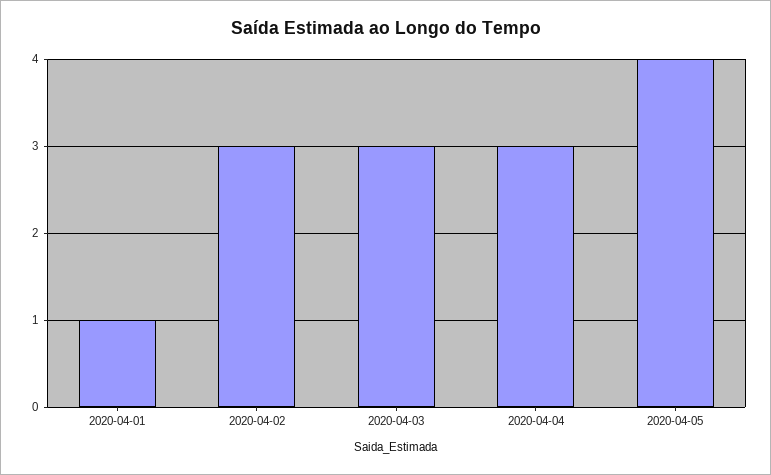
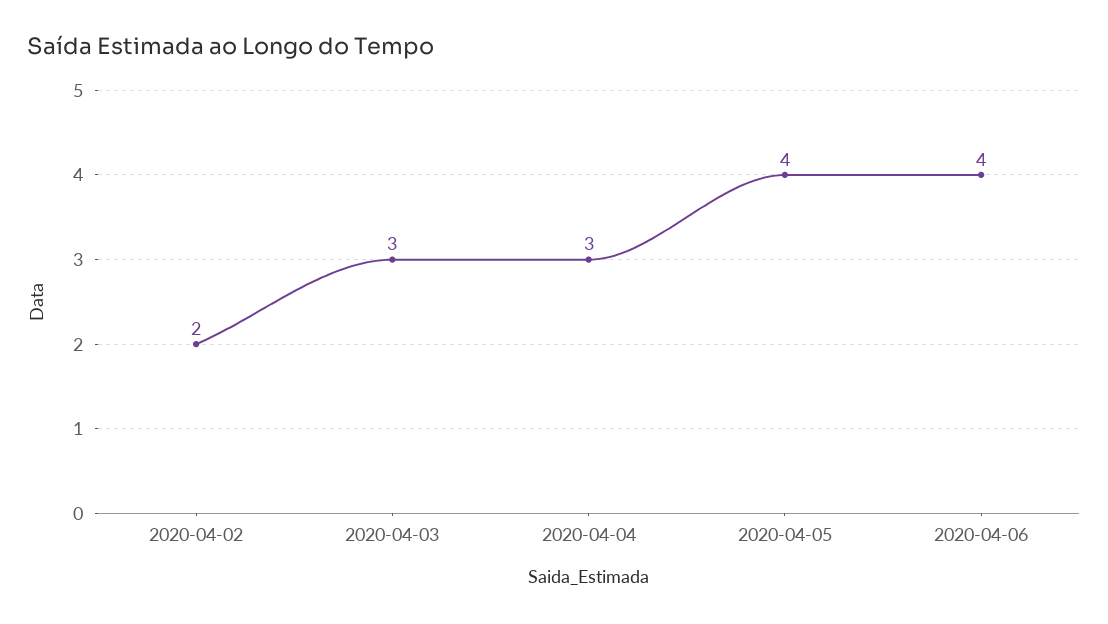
2020-04-01: 1 -> none
2020-04-02: 3 -> 2
2020-04-06: none -> 4

